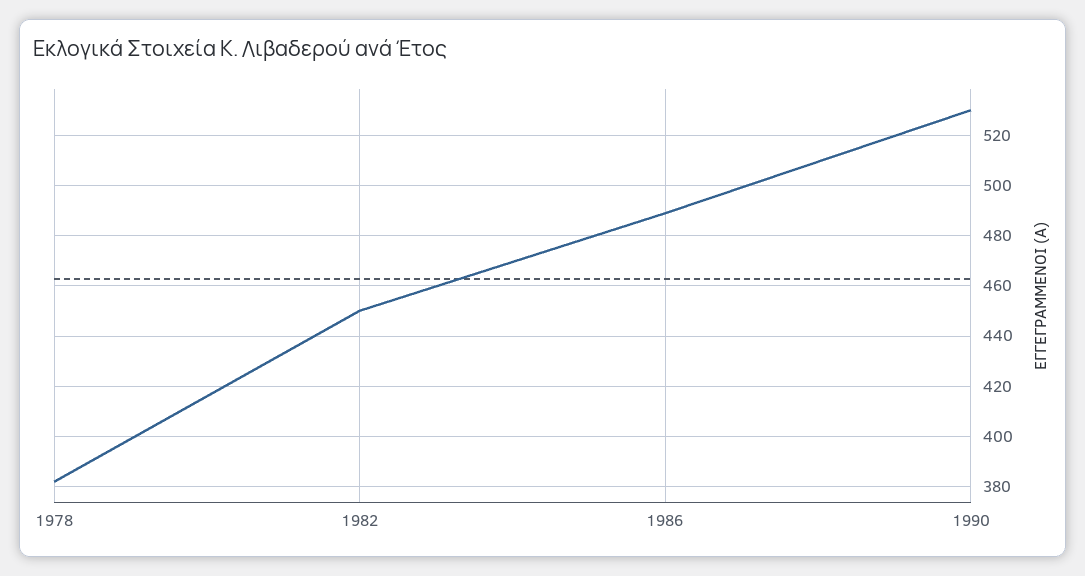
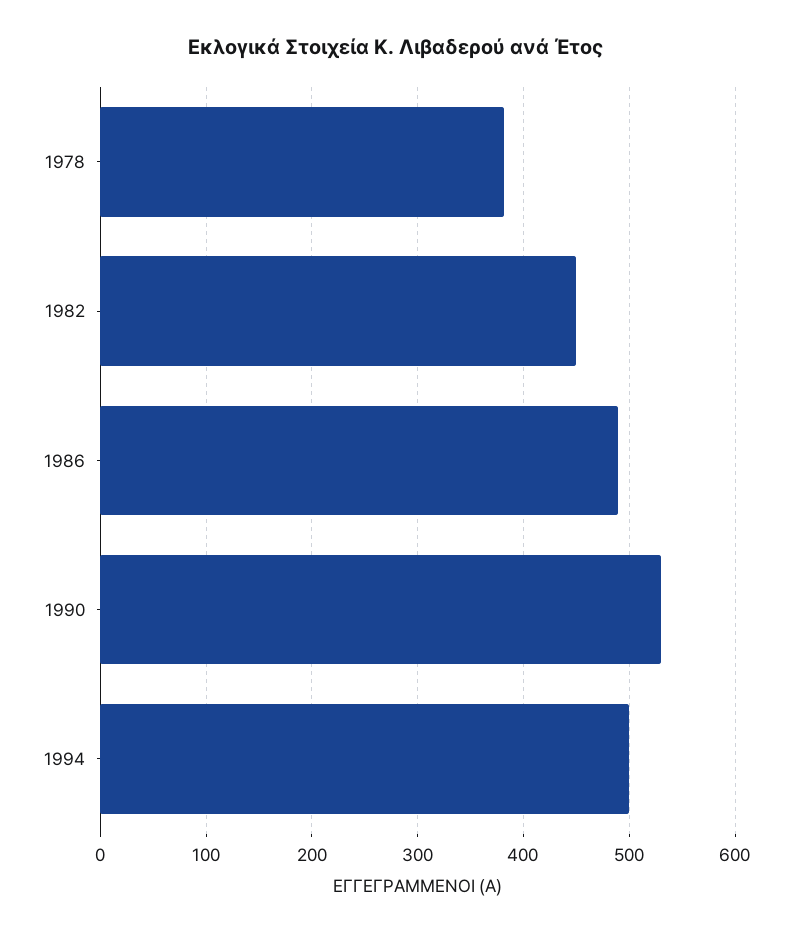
1994: none -> 500

